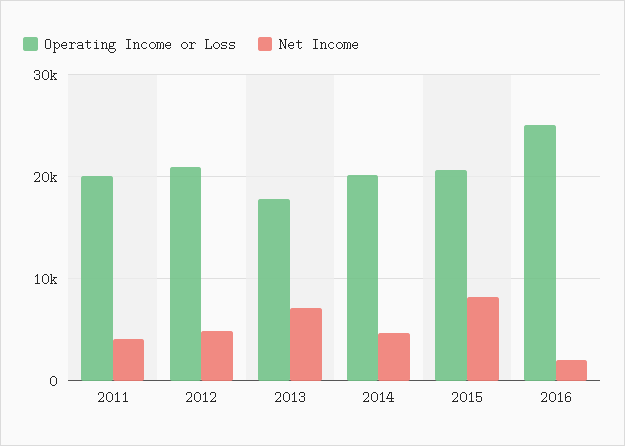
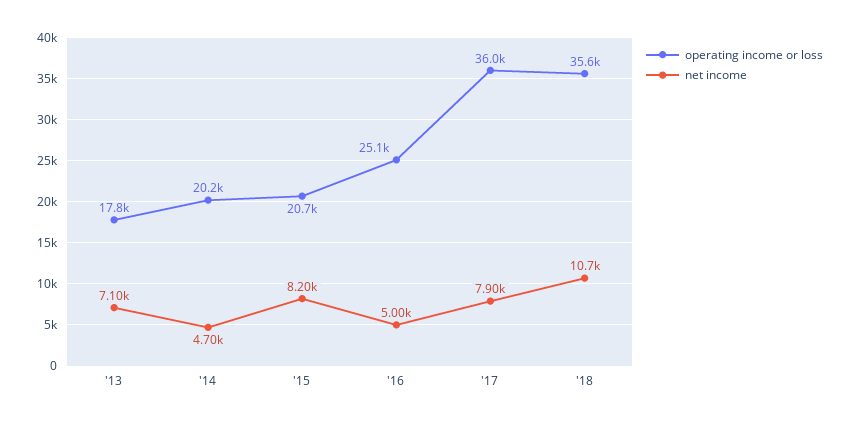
Operating Income or Loss, 2011: 20000 -> none
Net Income, 2011: 4000 -> none
Operating Income or Loss, 2012: 21000 -> none
Net Income, 2012: 5000 -> none
Net Income, 2016: 2000 -> 5000
Operating Income or Loss, '17: none -> 36000
Net Income, '17: none -> 7900
Operating Income or Loss, '18: none -> 35600
Net Income, '18: none -> 10700

